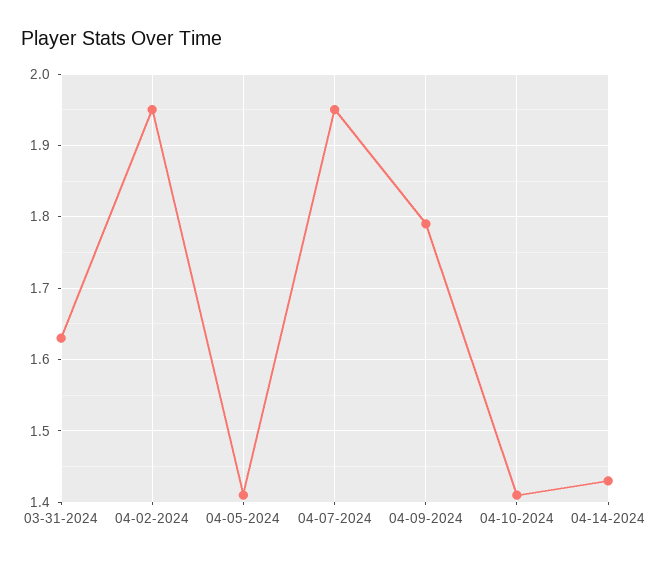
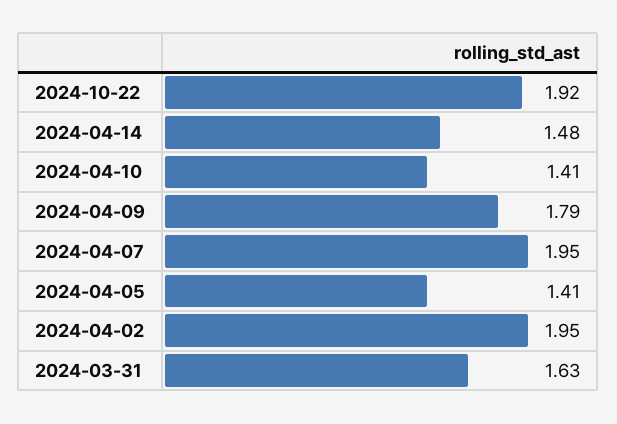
04-14-2024: 1.43 -> 1.48
2024-10-22: none -> 1.92

